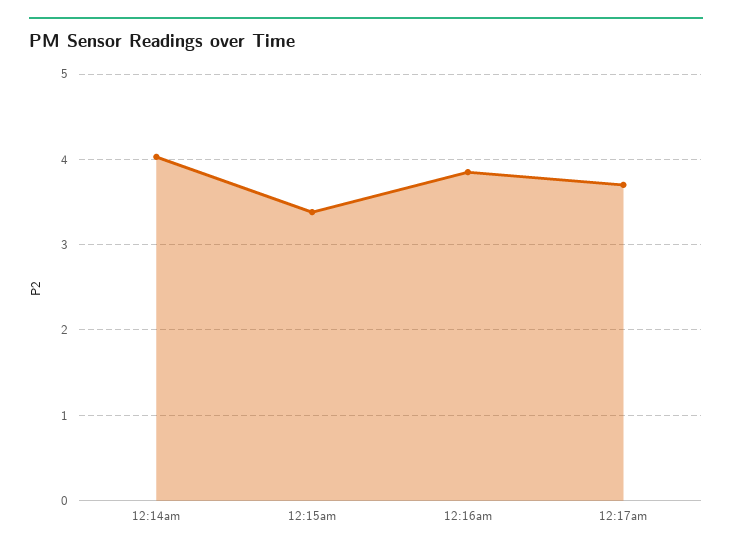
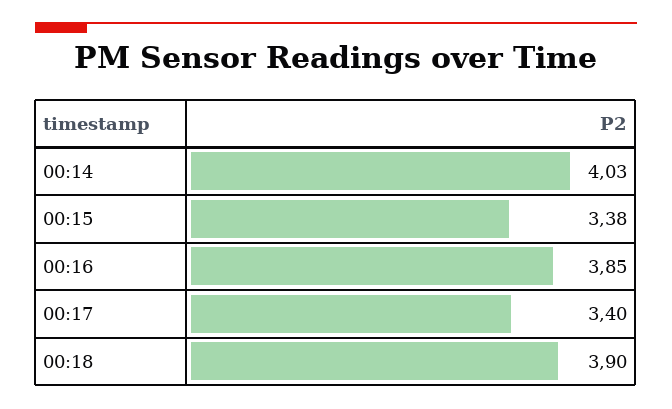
12:17am: 3.7 -> 3.4
00:18: none -> 3.9

